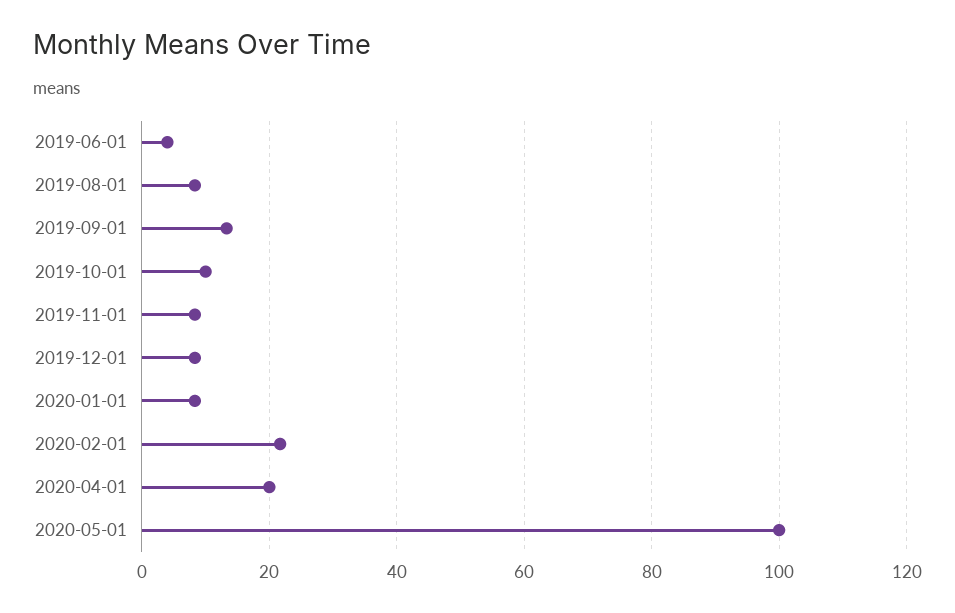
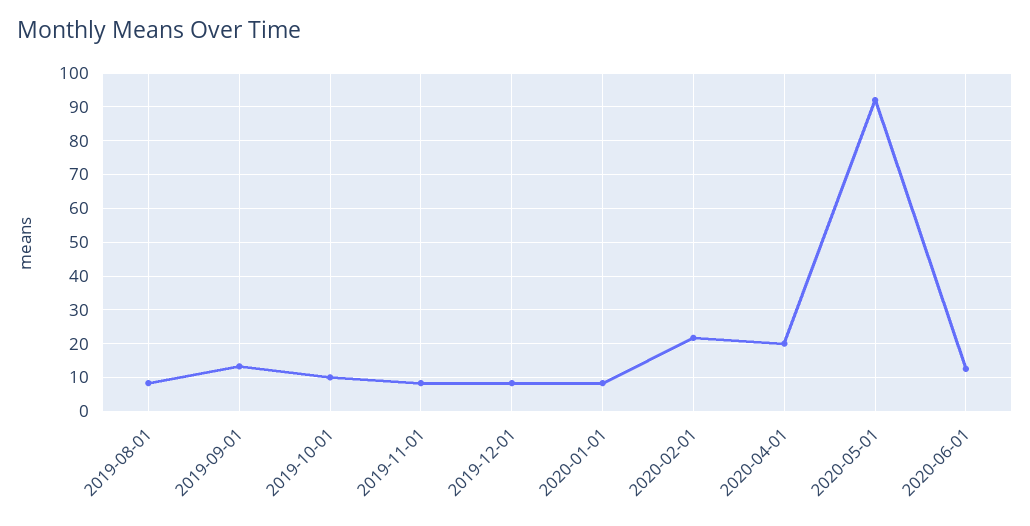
2019-06-01: 4 -> none
2020-05-01: 100 -> 92
2020-06-01: none -> 12

